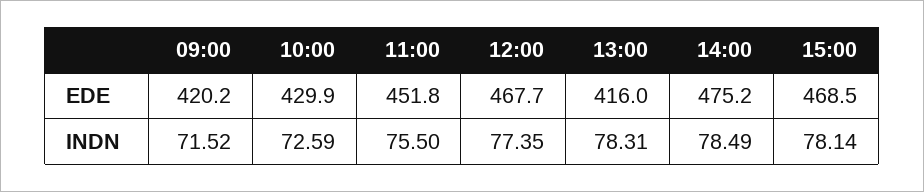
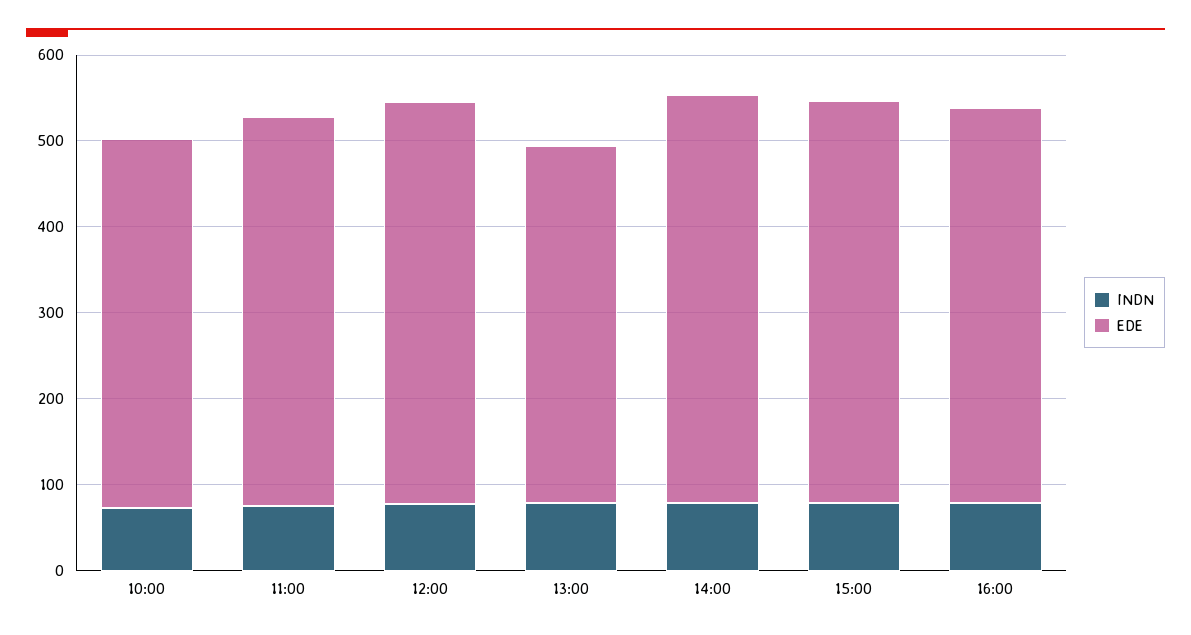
EDE, 09:00: 420.2 -> none
INDN, 09:00: 71.52 -> none
INDN, 16:00: none -> 80
EDE, 16:00: none -> 460

